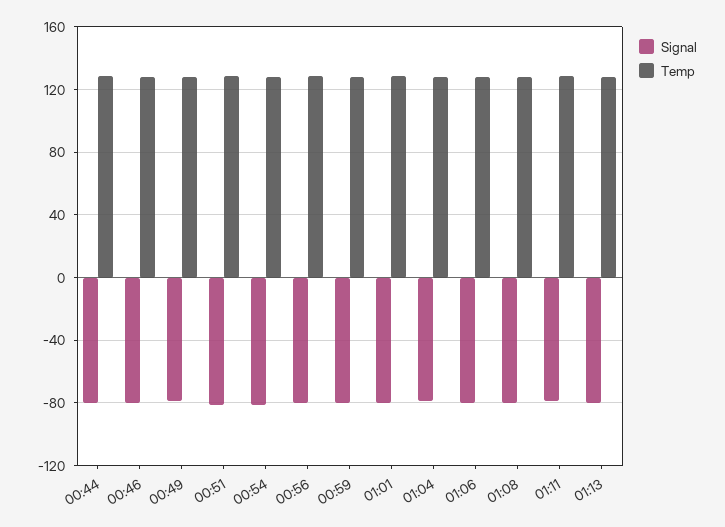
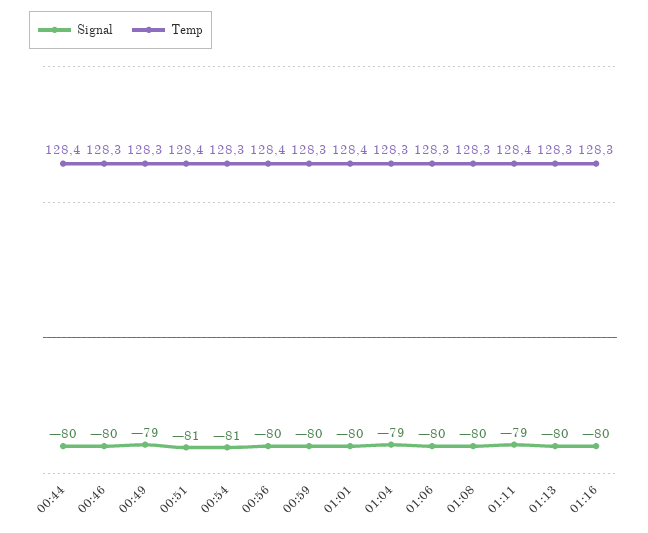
Signal, 01:16: none -> -80
Temp, 01:16: none -> 128.3

